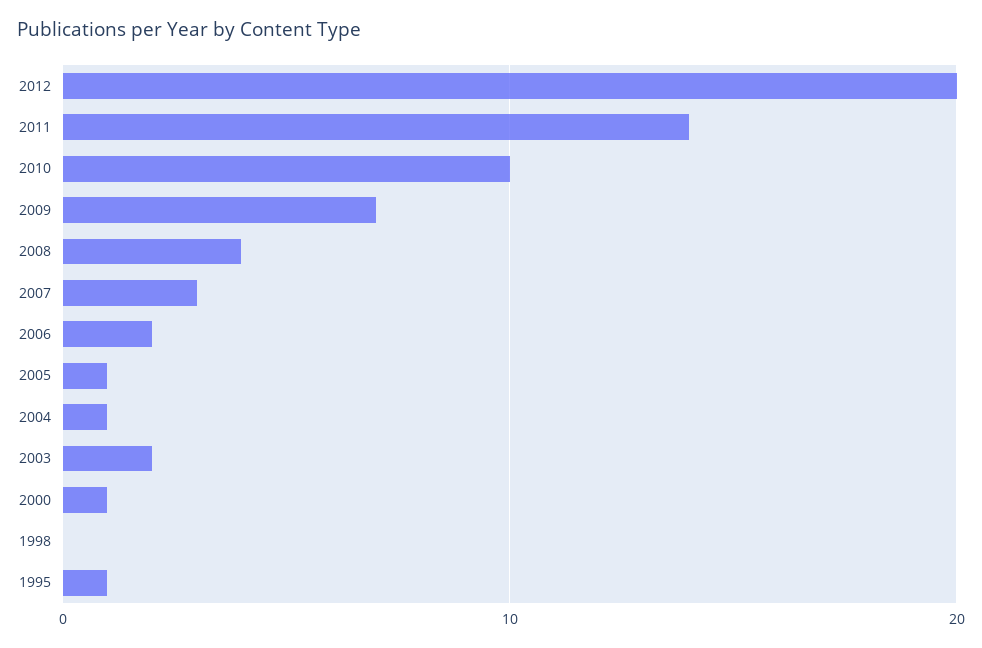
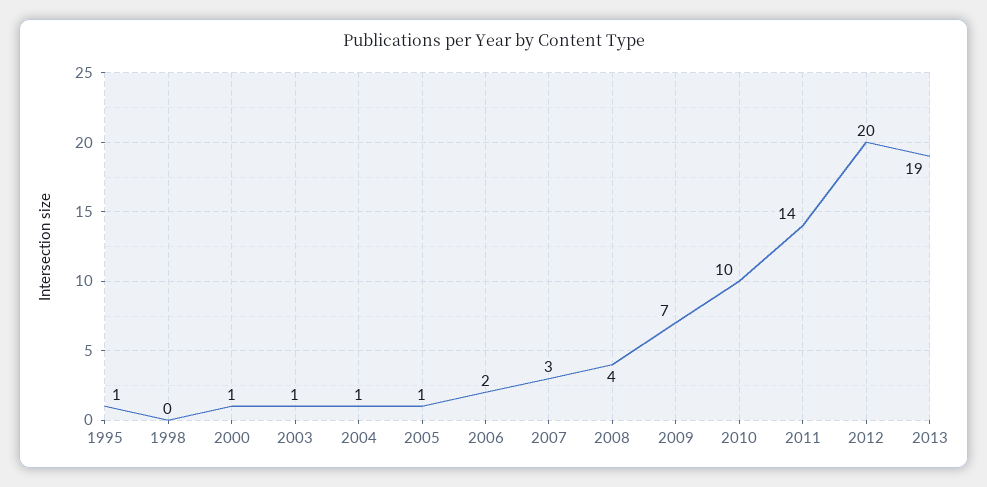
2003: 2 -> 1
2013: none -> 19

